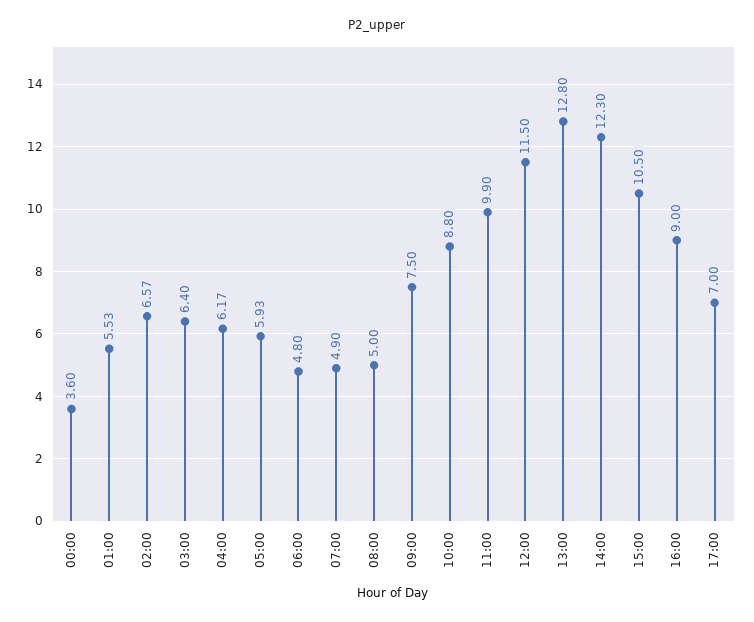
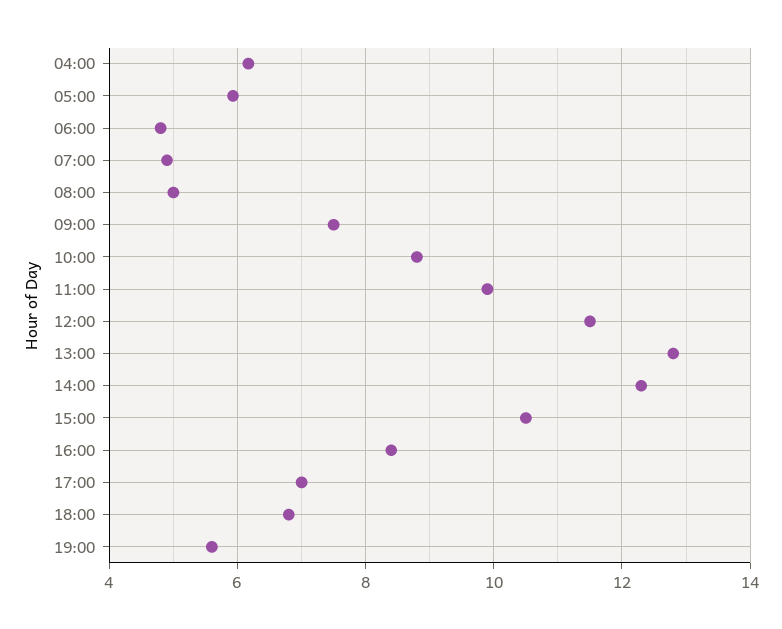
00:00: 3.6 -> none
01:00: 5.53 -> none
02:00: 6.57 -> none
03:00: 6.4 -> none
16:00: 9 -> 8.4
18:00: none -> 6.8
19:00: none -> 5.6

